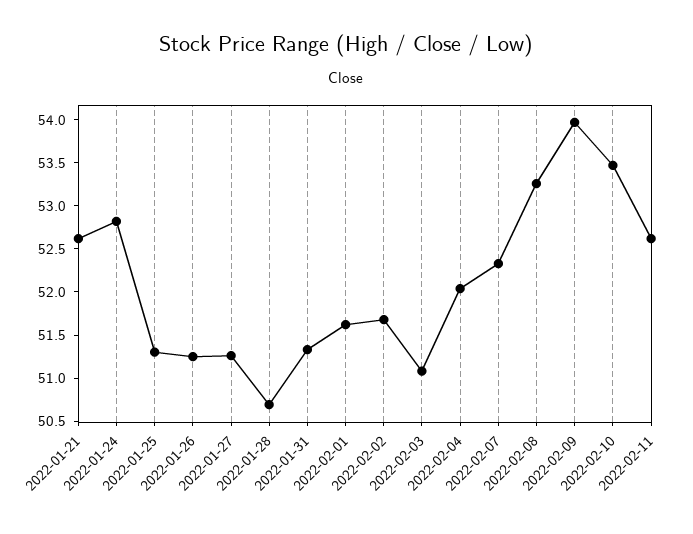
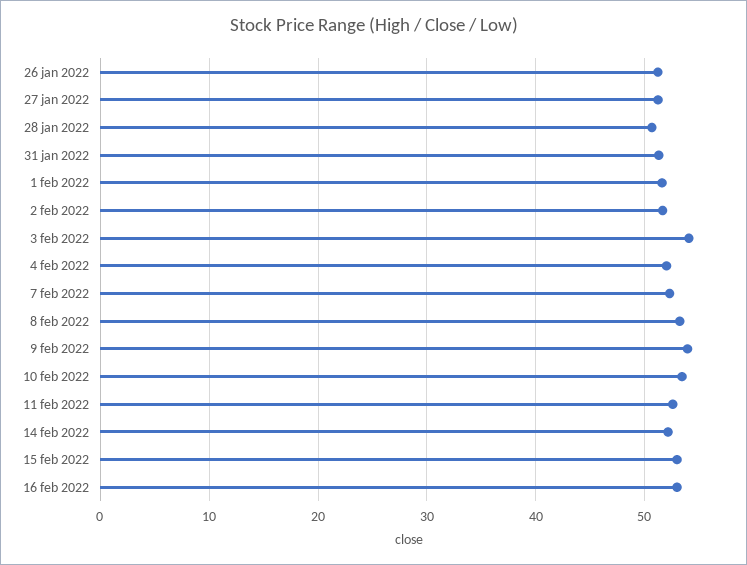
2022-01-21: 52.6 -> none
2022-01-24: 52.8 -> none
2022-01-25: 51.3 -> none
2022-02-03: 51.1 -> 54
14 feb 2022: none -> 52
15 feb 2022: none -> 53
16 feb 2022: none -> 53

